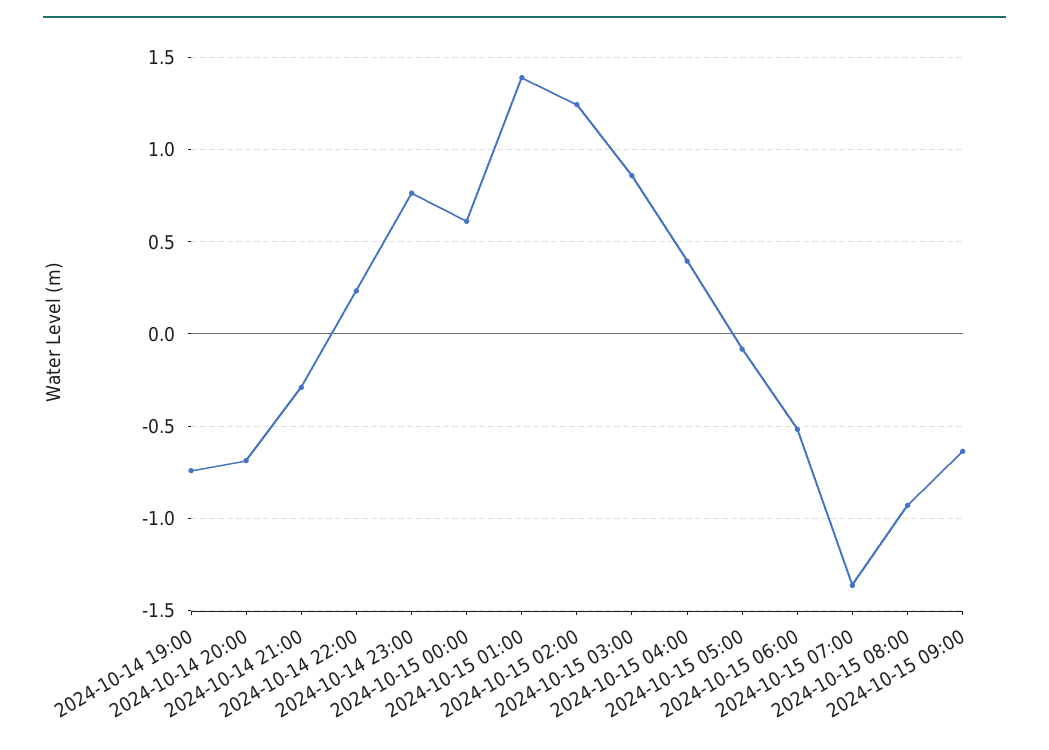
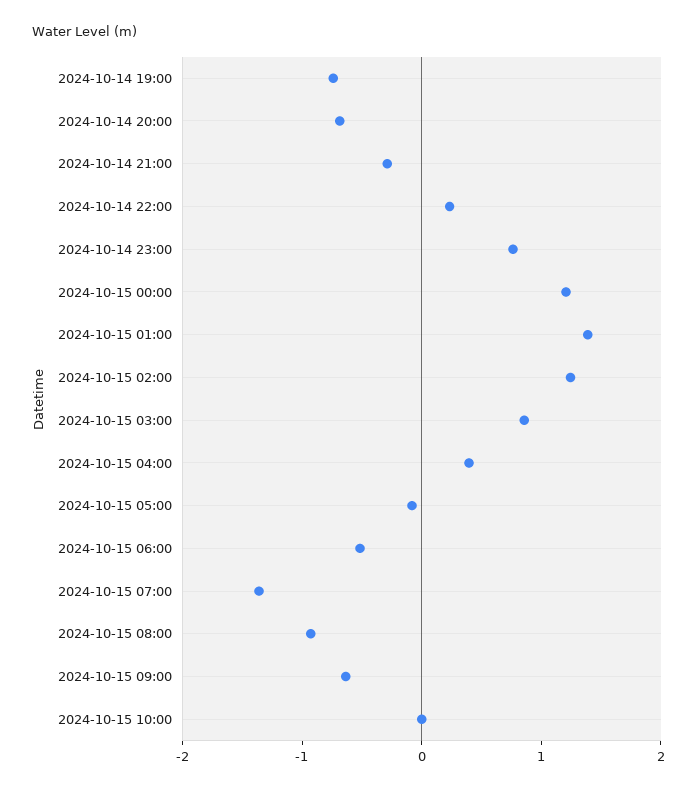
2024-10-15 00:00: 0.6 -> 1.2
2024-10-15 10:00: none -> 0

